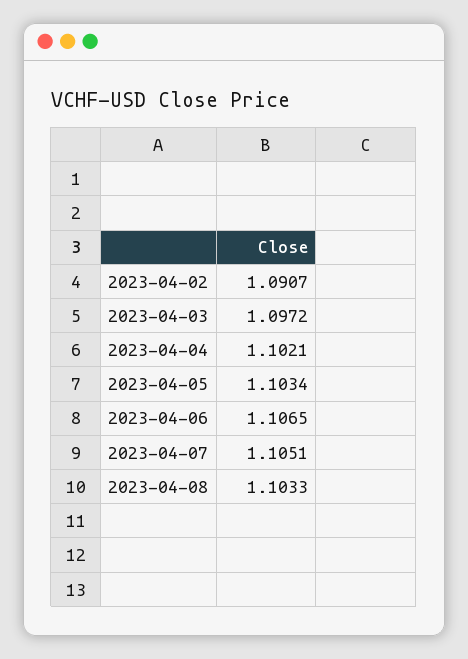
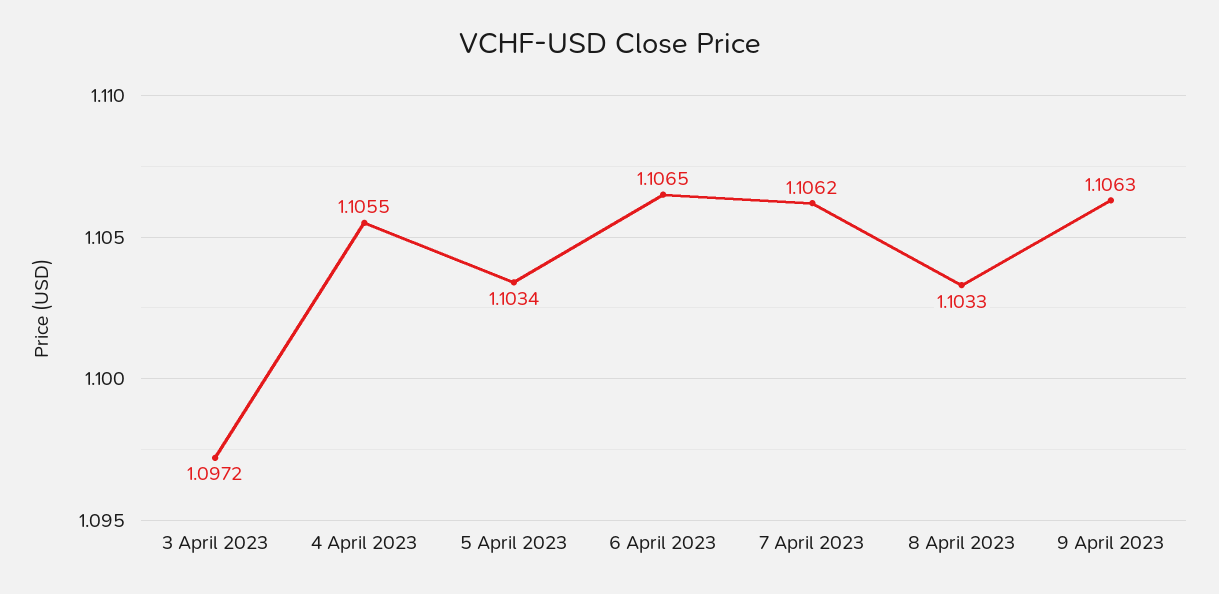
2023-04-02: 1.0907 -> none
2023-04-04: 1.1021 -> 1.1055
2023-04-07: 1.1051 -> 1.1062
9 April 2023: none -> 1.1063

